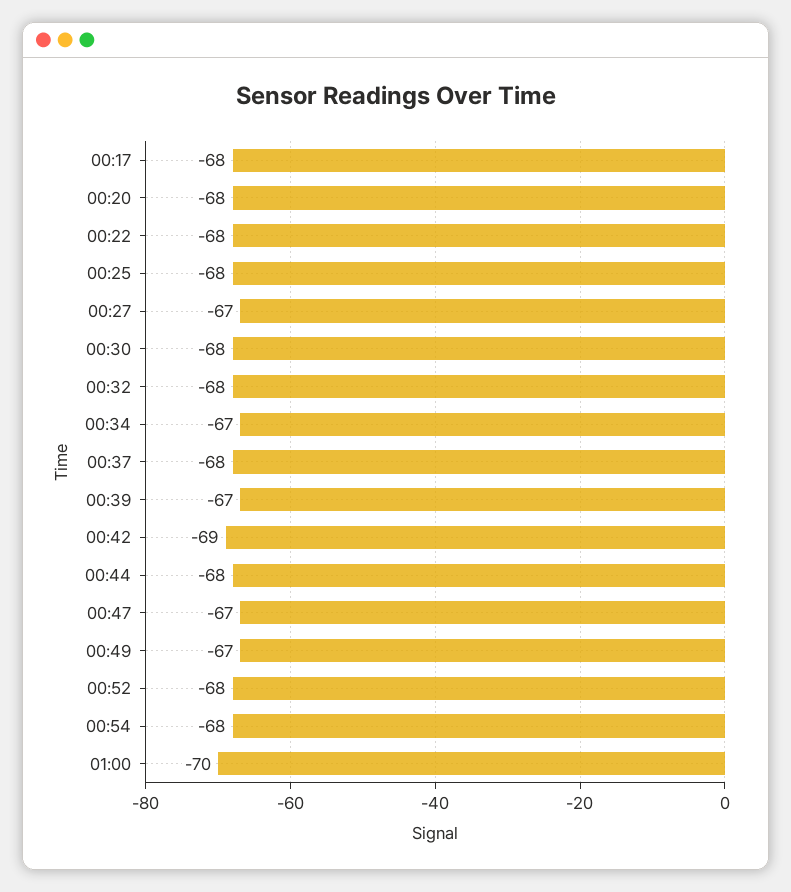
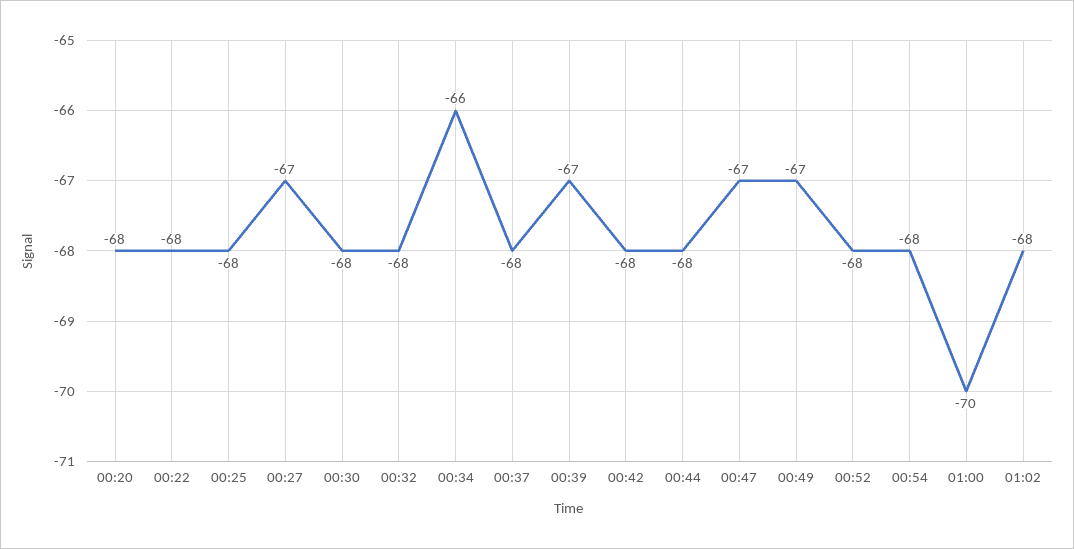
00:17: -68 -> none
00:34: -67 -> -66
00:42: -69 -> -68
01:02: none -> -68

